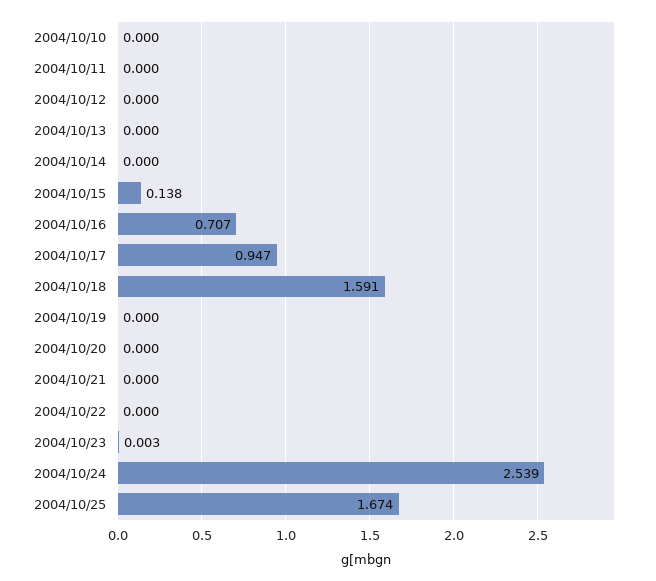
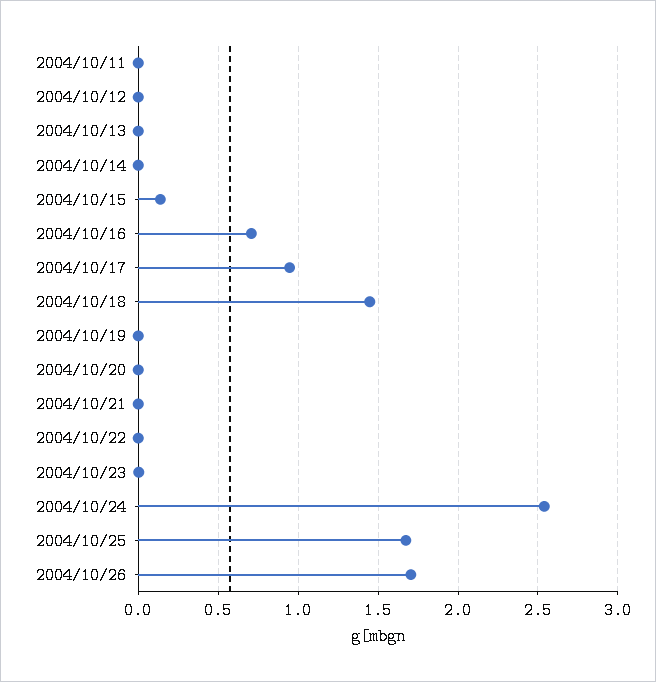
2004/10/10: 0 -> none
2004/10/18: 1.591 -> 1.45
2004/10/26: none -> 1.7

